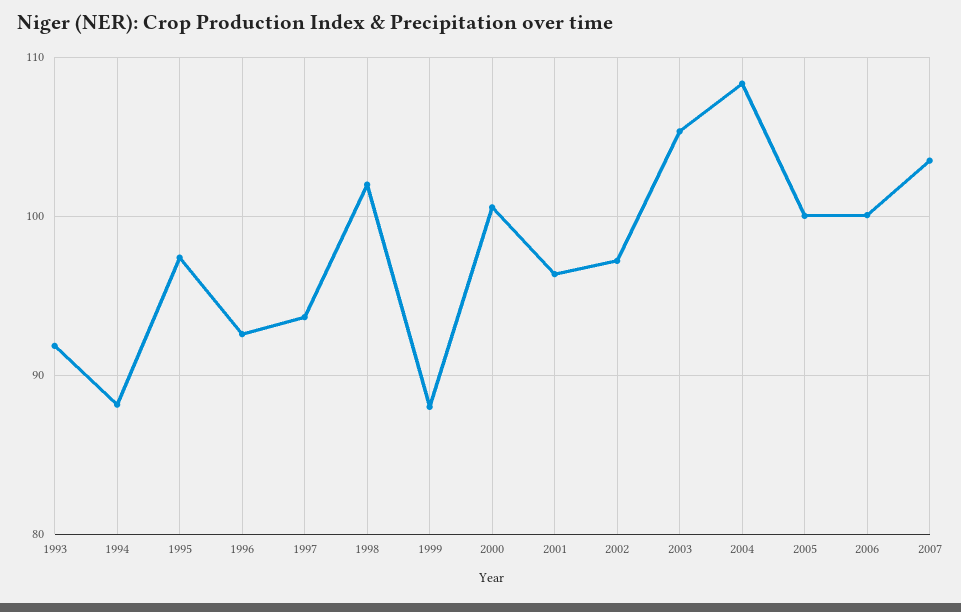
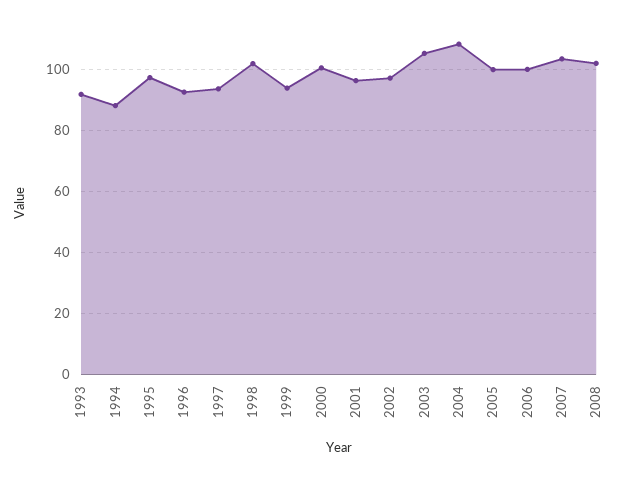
1999: 88 -> 94
2008: none -> 102

